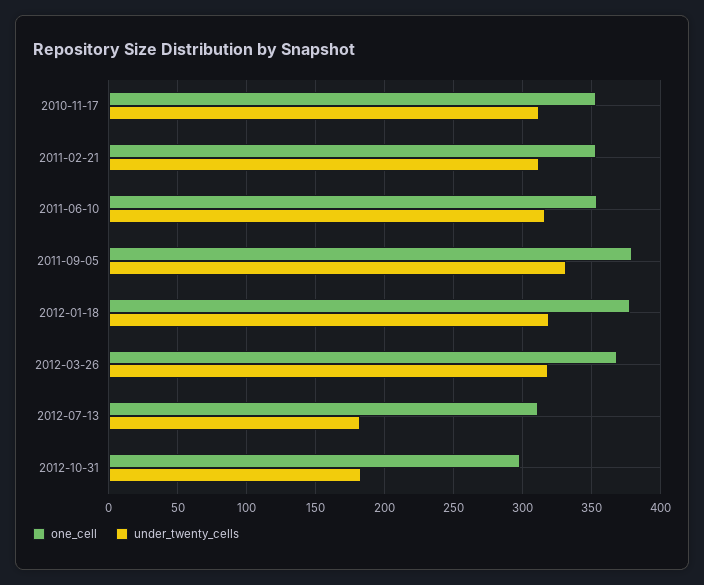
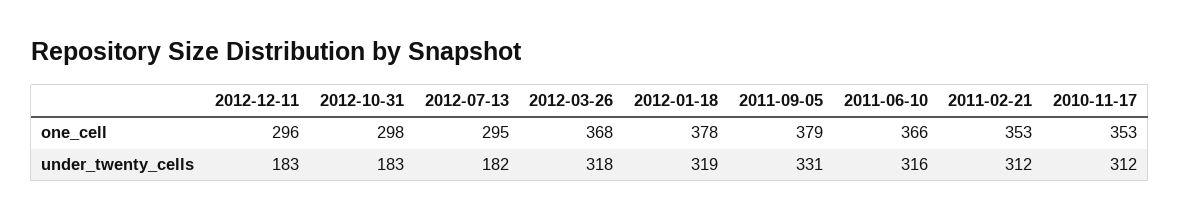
one_cell, 2011-06-10: 355 -> 366
one_cell, 2012-07-13: 310 -> 295
one_cell, 2012-12-11: none -> 296
under_twenty_cells, 2012-12-11: none -> 183

